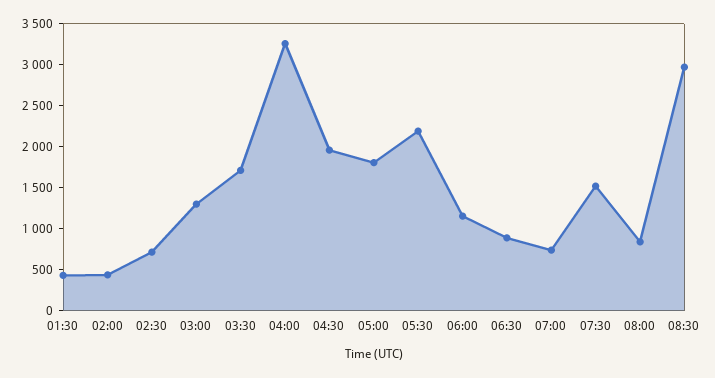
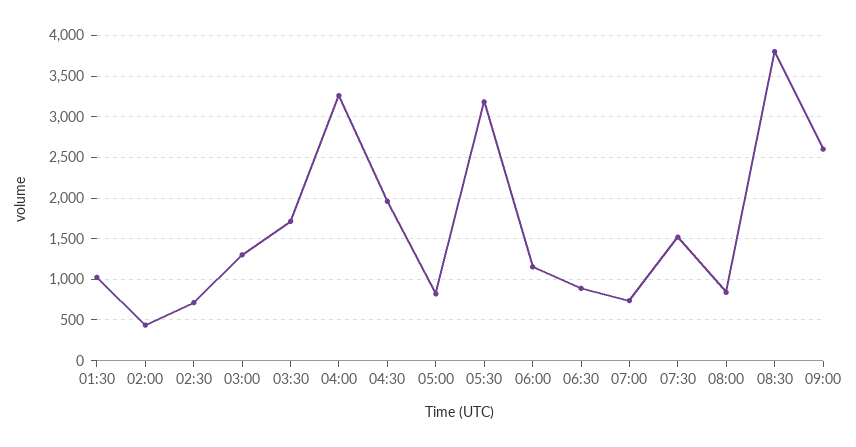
01:30: 400 -> 1000
05:00: 1800 -> 800
05:30: 2200 -> 3200
08:30: 3000 -> 3800
09:00: none -> 2600

